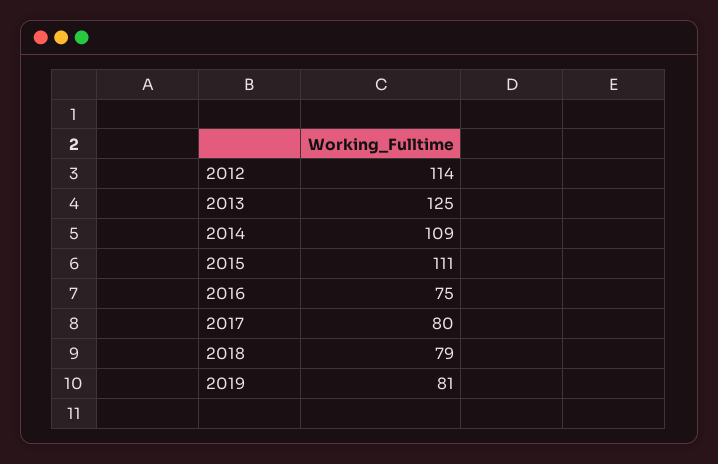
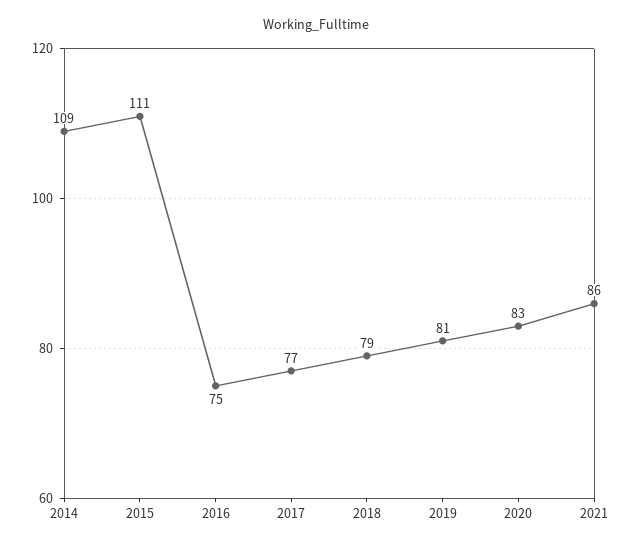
2012: 114 -> none
2013: 125 -> none
2017: 80 -> 77
2020: none -> 83
2021: none -> 86

